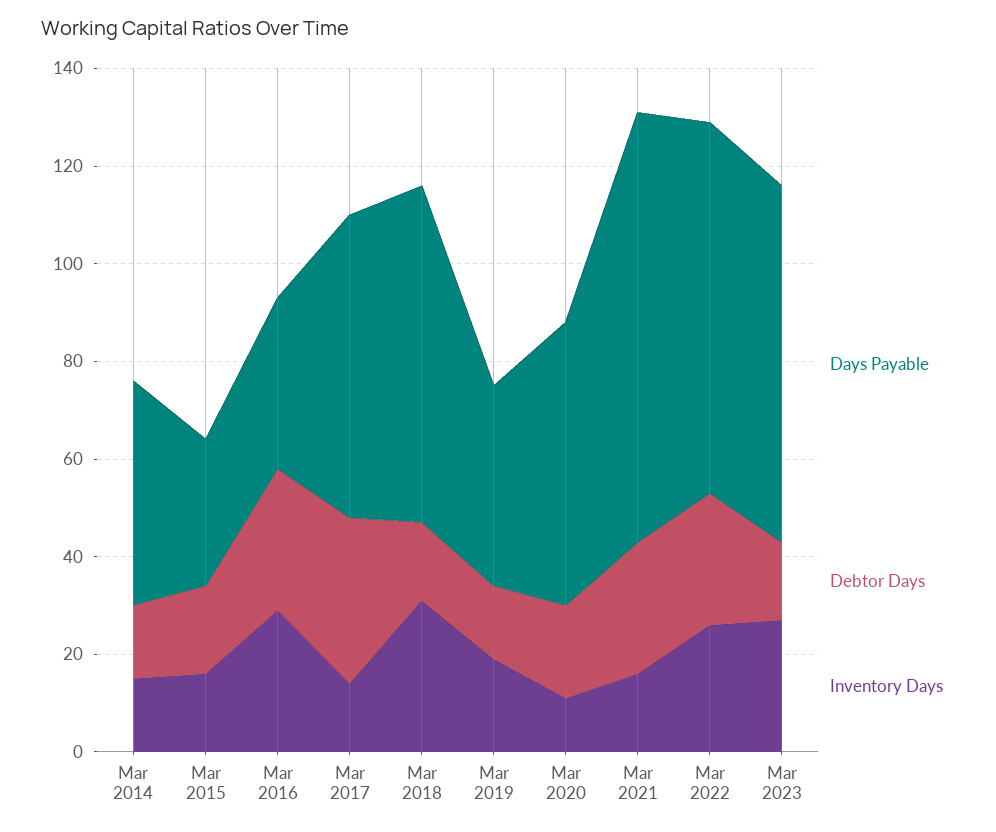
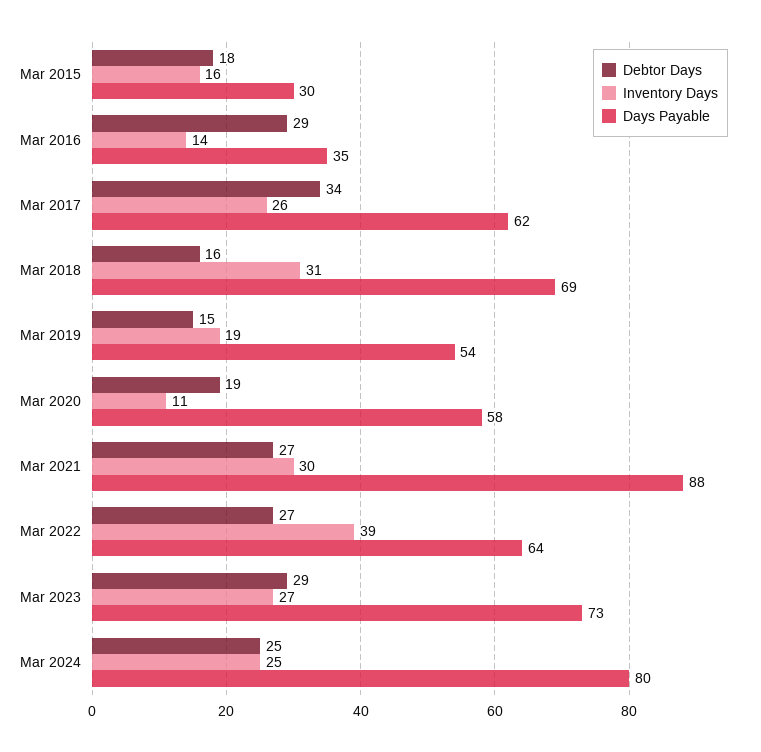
Days Payable, Mar 2014: 45 -> none
Debtor Days, Mar 2014: 15 -> none
Inventory Days, Mar 2014: 15 -> none
Inventory Days, Mar 2016: 30 -> 14
Inventory Days, Mar 2017: 15 -> 26
Days Payable, Mar 2019: 40 -> 54
Inventory Days, Mar 2021: 15 -> 30
Days Payable, Mar 2022: 75 -> 64
Inventory Days, Mar 2022: 25 -> 39
Debtor Days, Mar 2023: 15 -> 29
Debtor Days, Mar 2024: none -> 25
Inventory Days, Mar 2024: none -> 25
Days Payable, Mar 2024: none -> 80

